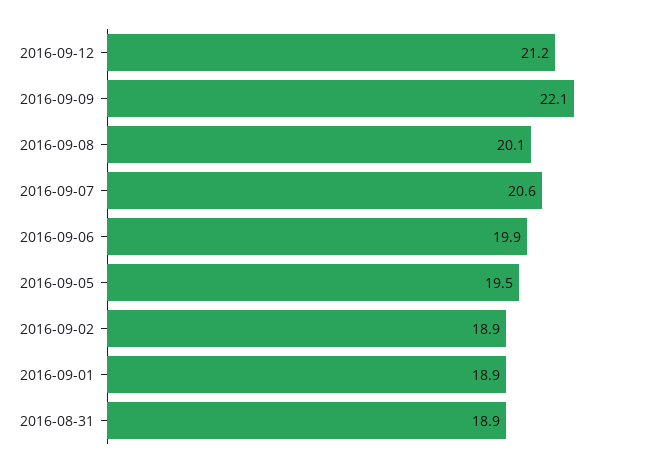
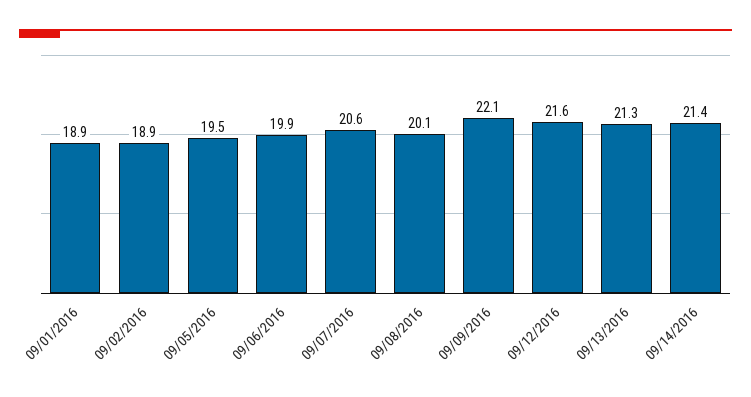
2016-09-12: 21.2 -> 21.6
2016-08-31: 18.9 -> none
09/13/2016: none -> 21.3
09/14/2016: none -> 21.4

